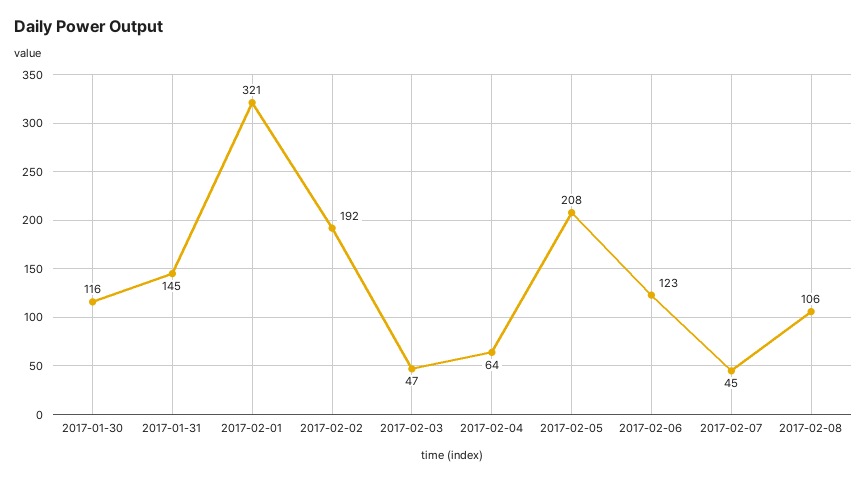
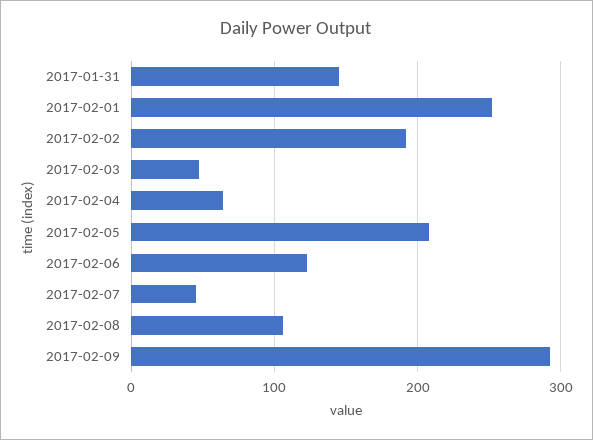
2017-01-30: 116 -> none
2017-02-01: 321 -> 250
2017-02-09: none -> 290

